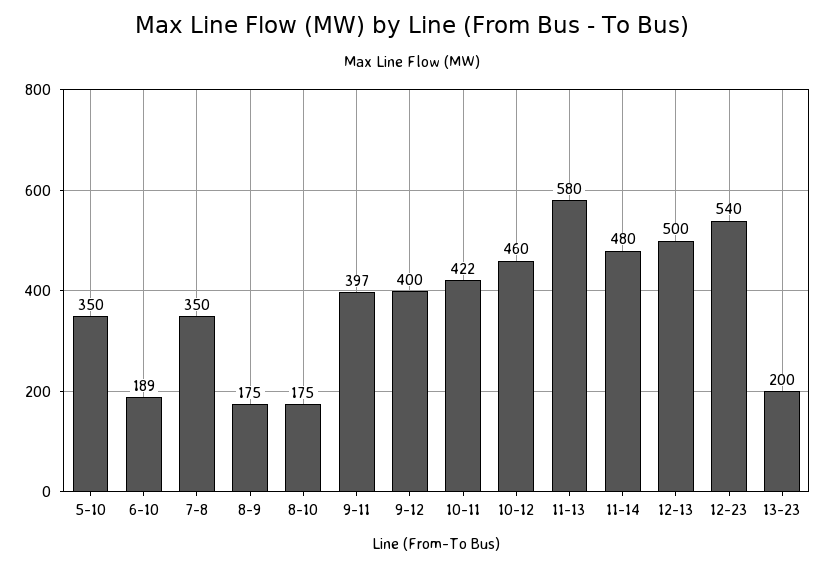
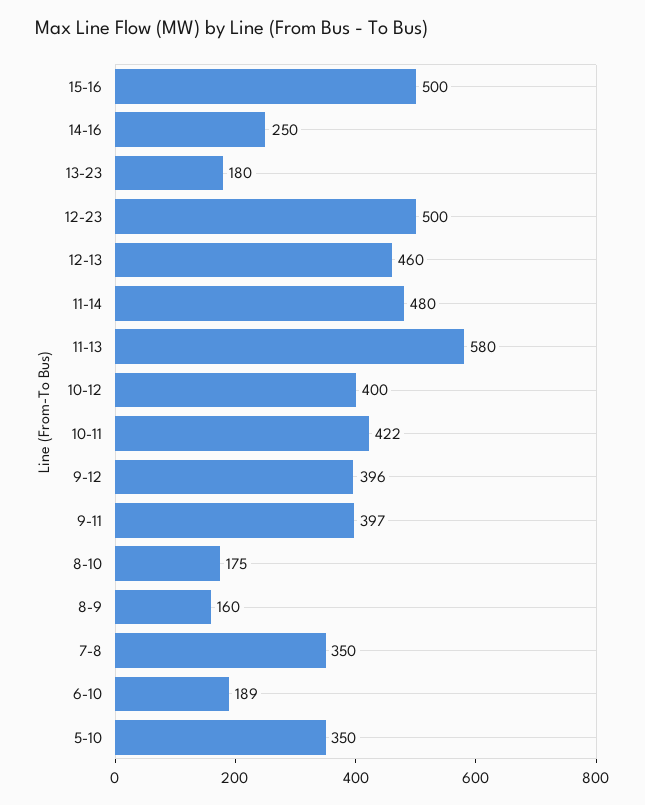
8-9: 175 -> 160
9-12: 400 -> 396
10-12: 460 -> 400
12-13: 500 -> 460
12-23: 540 -> 500
13-23: 200 -> 180
15-16: none -> 500
14-16: none -> 250

